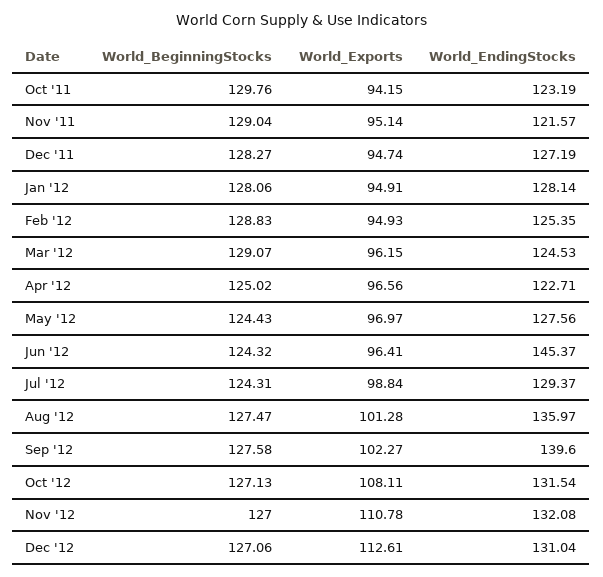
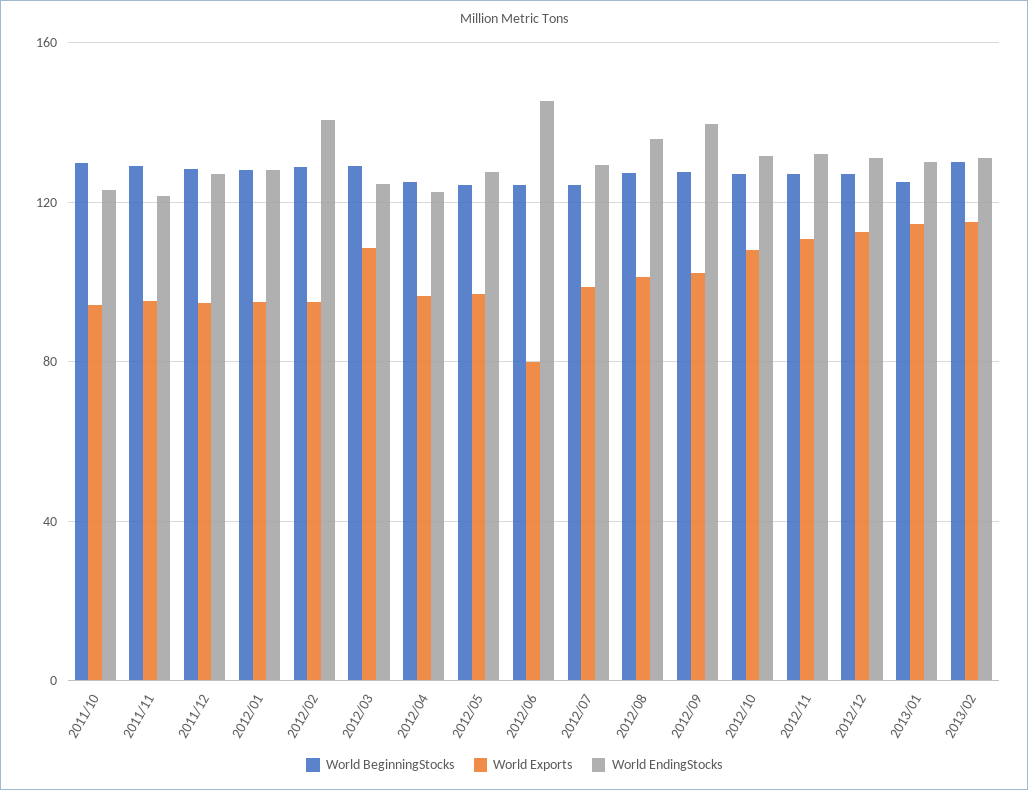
World_EndingStocks, Feb '12: 125.35 -> 140
World_Exports, Mar '12: 96.15 -> 110
World_Exports, Jun '12: 96.41 -> 80
World_BeginningStocks, 2013/01: none -> 125
World_Exports, 2013/01: none -> 115
World_EndingStocks, 2013/01: none -> 130
World_BeginningStocks, 2013/02: none -> 130
World_Exports, 2013/02: none -> 115
World_EndingStocks, 2013/02: none -> 130

